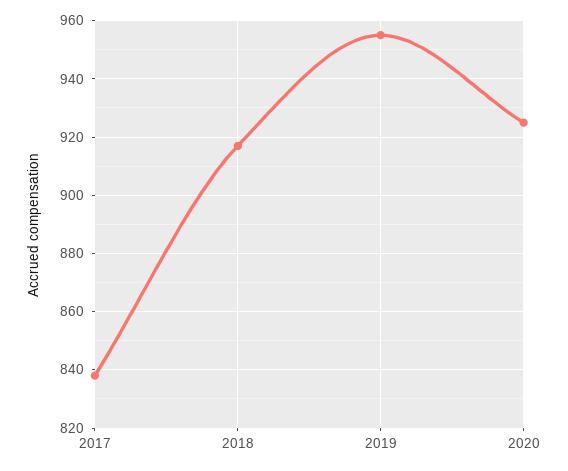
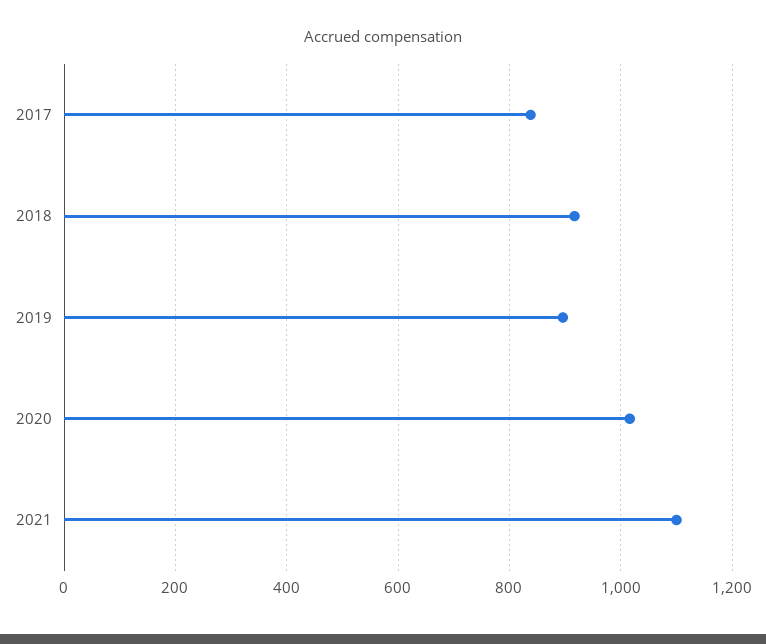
2019: 955 -> 900
2020: 925 -> 1020
2021: none -> 1100

